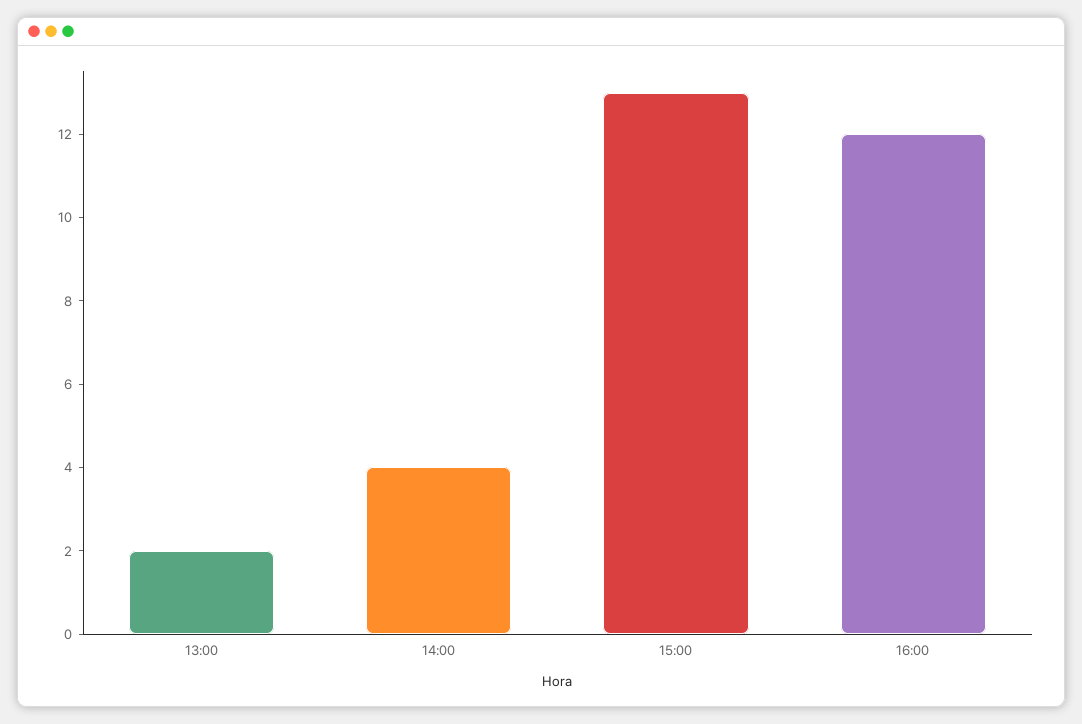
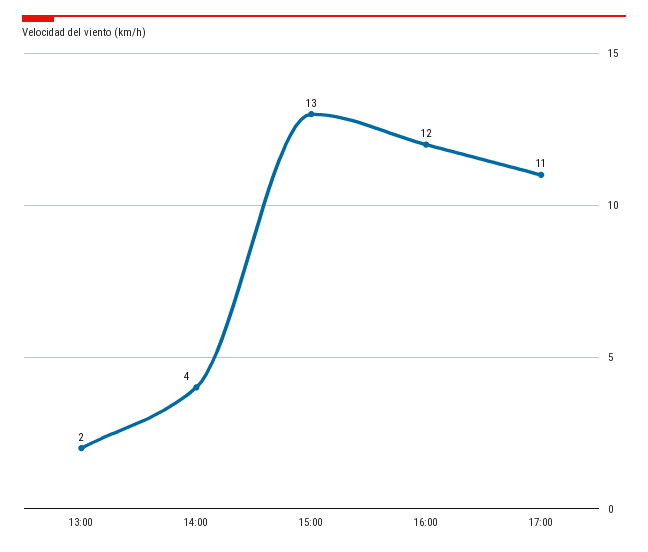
17:00: none -> 11

